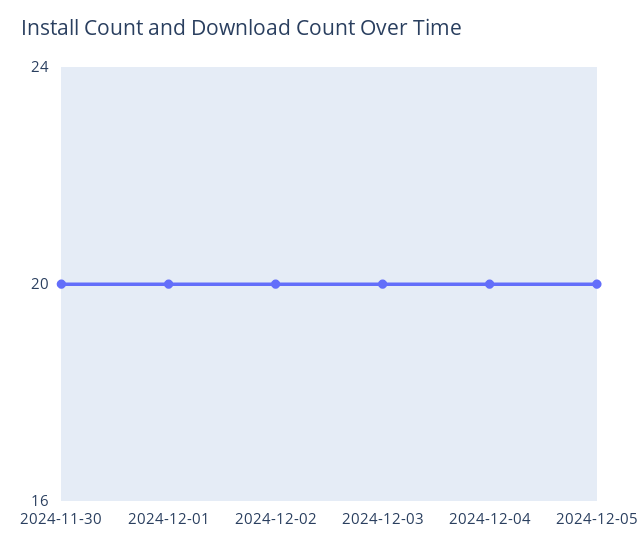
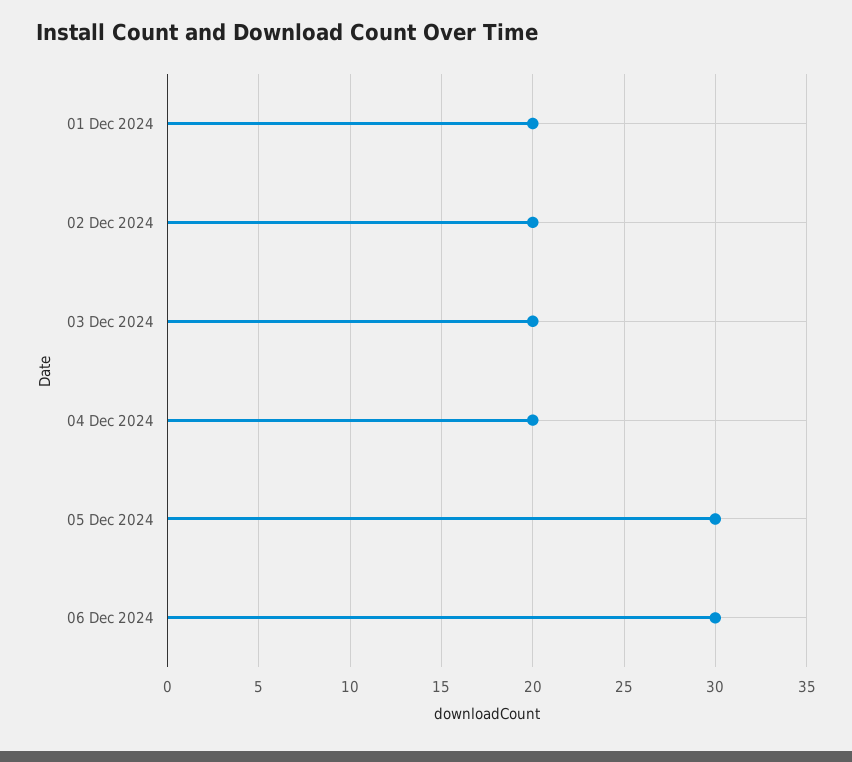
2024-11-30: 20 -> none
2024-12-05: 20 -> 30
06 Dec 2024: none -> 30

